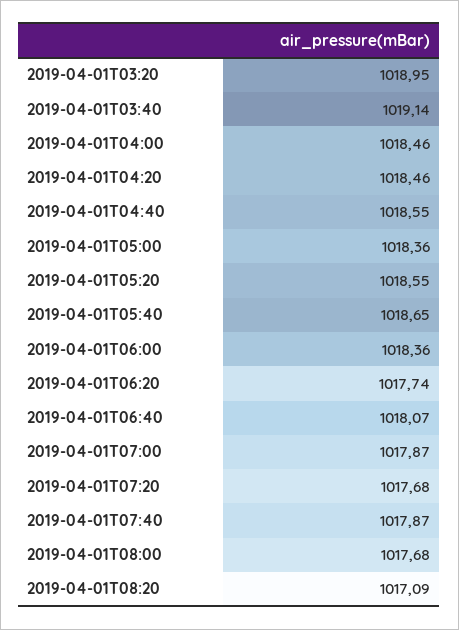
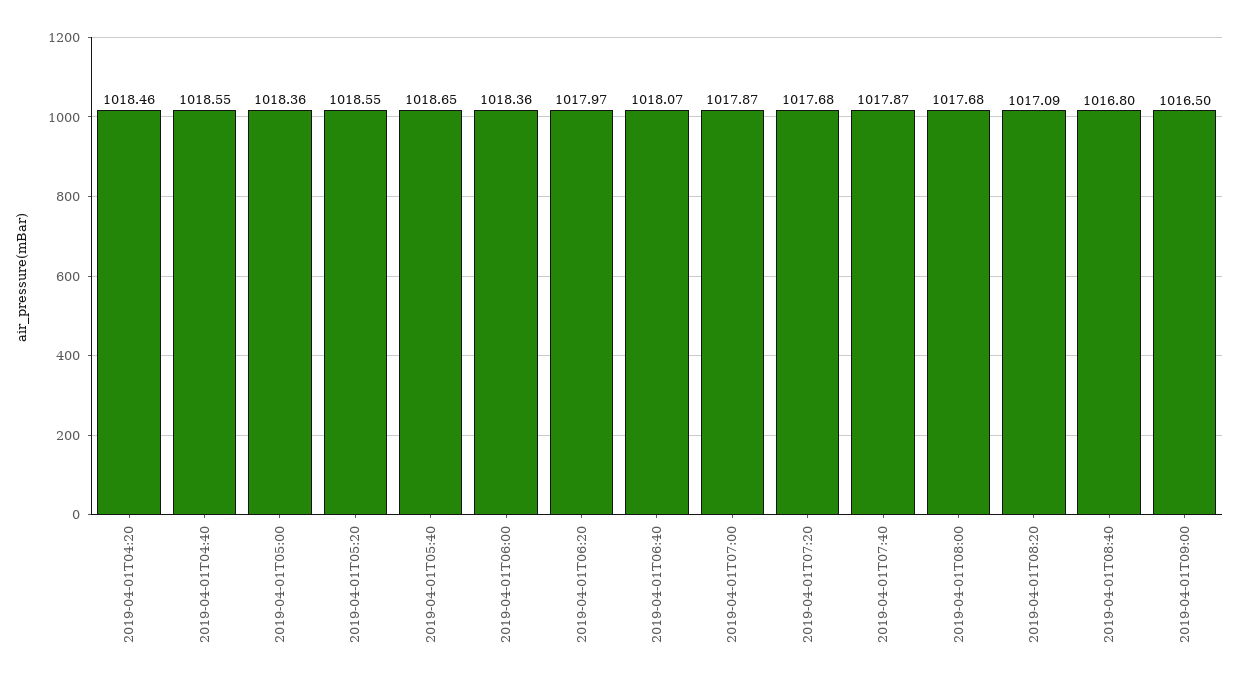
2019-04-01T03:20: 1018.95 -> none
2019-04-01T03:40: 1019.14 -> none
2019-04-01T04:00: 1018.46 -> none
2019-04-01T06:20: 1017.74 -> 1017.97
2019-04-01T08:40: none -> 1016.8
2019-04-01T09:00: none -> 1016.5

